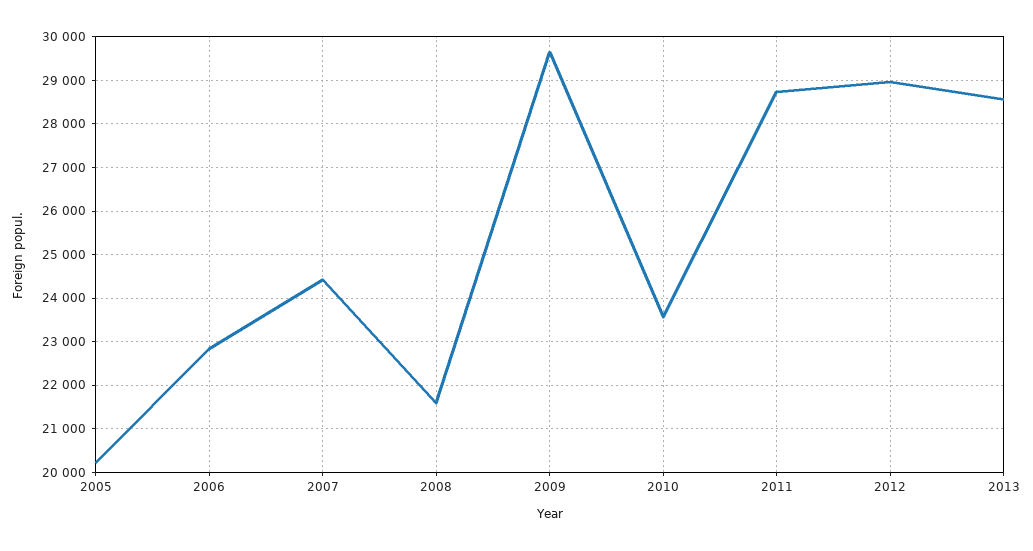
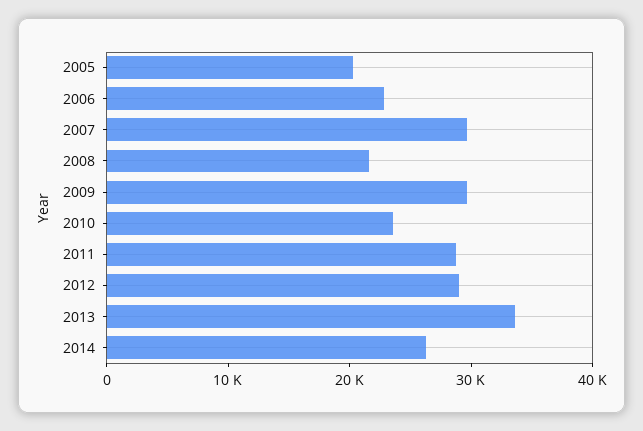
2007: 24400 -> 30000
2013: 28600 -> 34000
2014: none -> 26000

